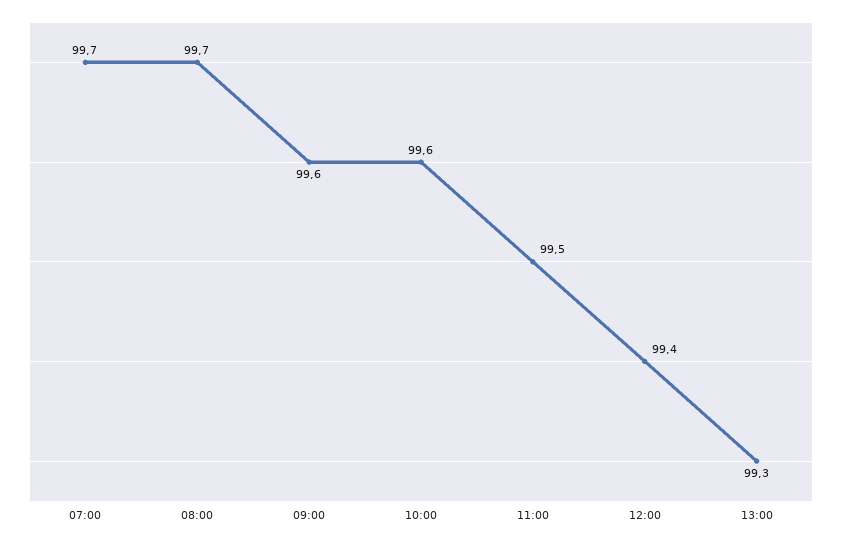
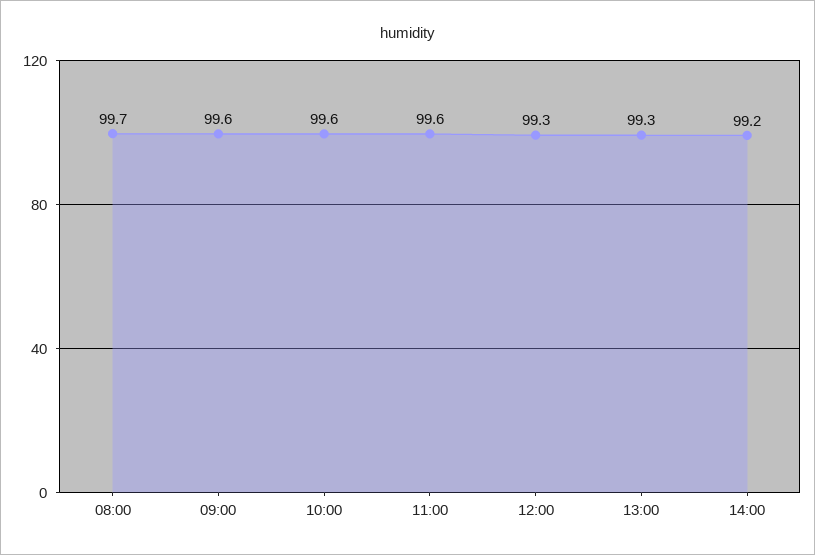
07:00: 99.7 -> none
11:00: 99.5 -> 99.6
12:00: 99.4 -> 99.3
14:00: none -> 99.2

